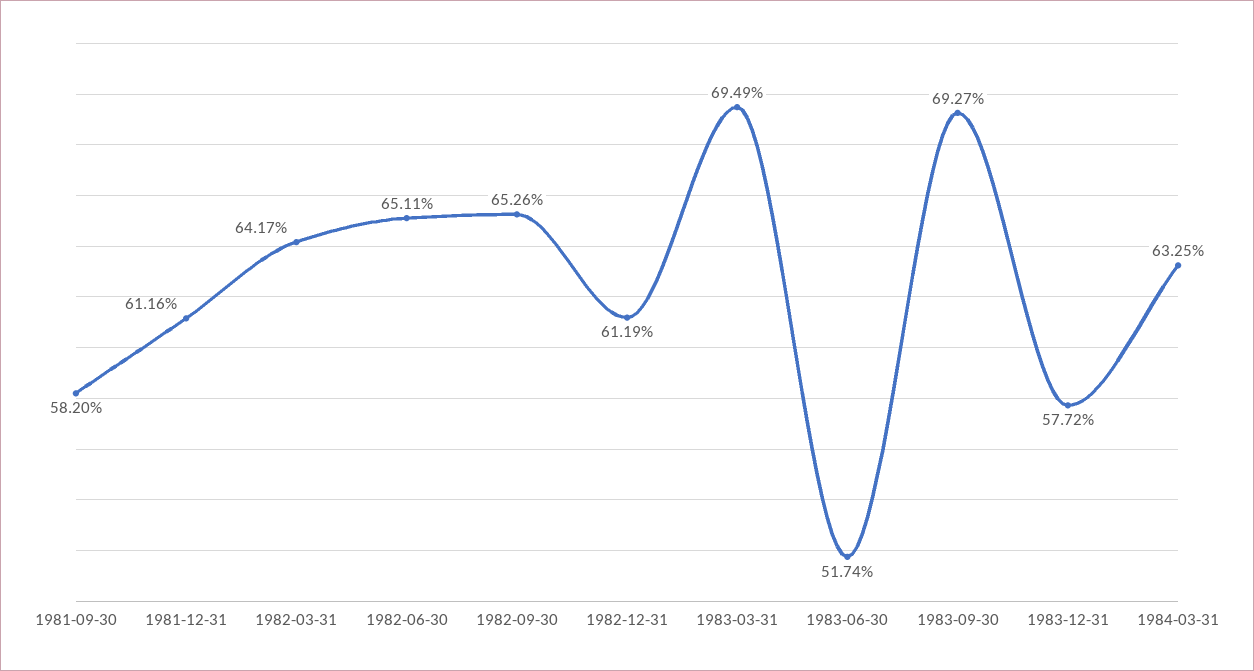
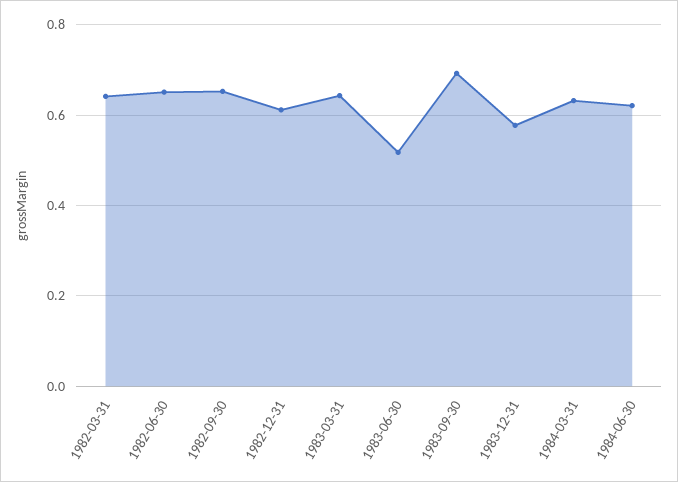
1981-09-30: 0.582 -> none
1981-12-31: 0.6116 -> none
1983-03-31: 0.6949 -> 0.64
1984-06-30: none -> 0.62

